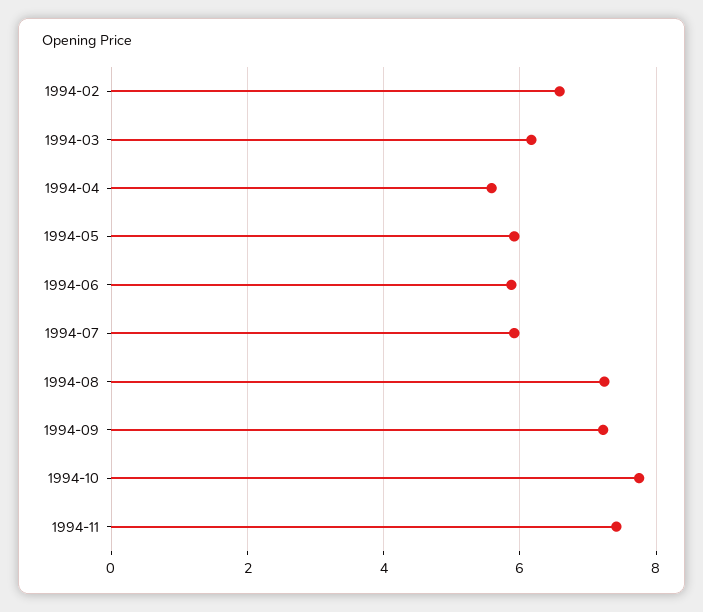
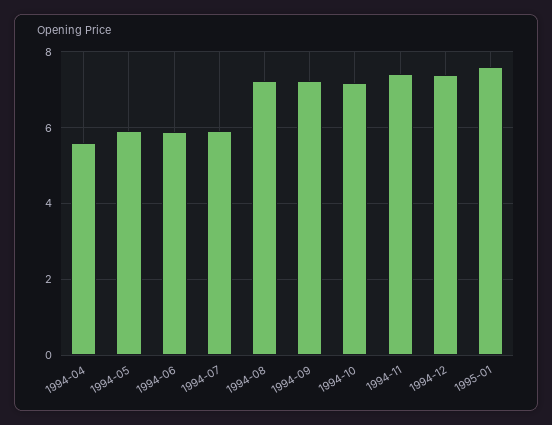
1994-02: 6.6 -> none
1994-03: 6.2 -> none
1994-10: 7.8 -> 7.2
1994-12: none -> 7.4
1995-01: none -> 7.6

